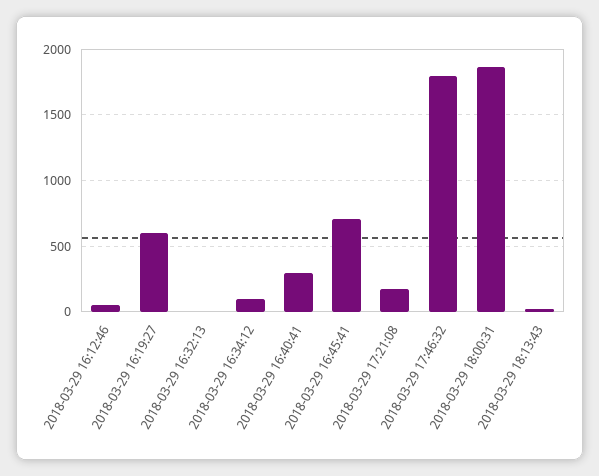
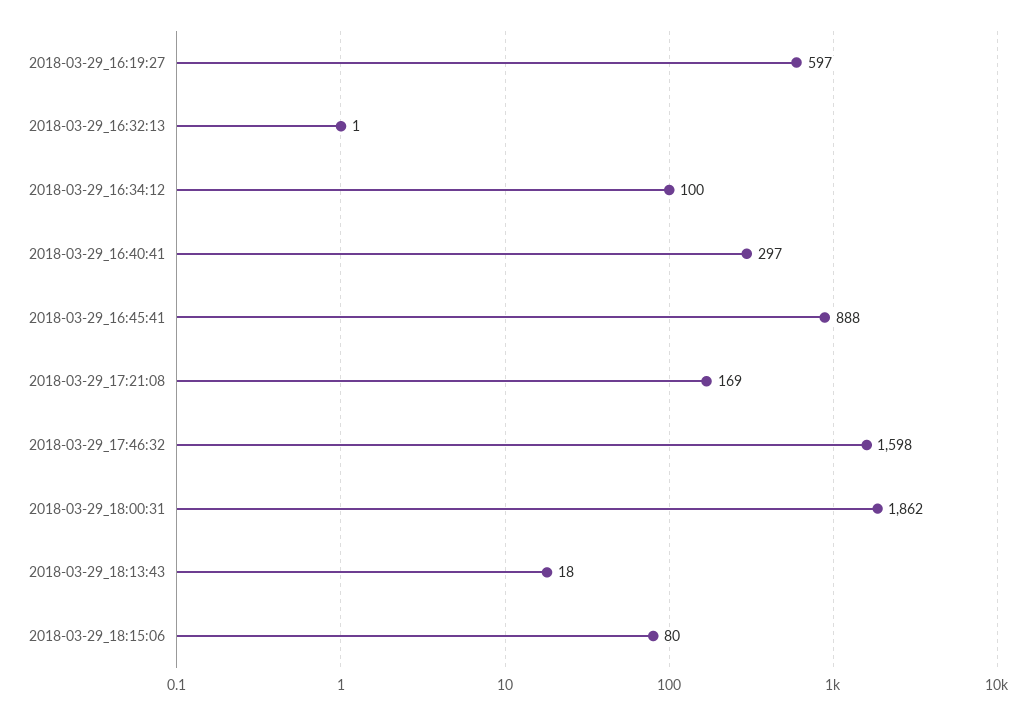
2018-03-29 16:12:46: 50 -> none
2018-03-29 16:45:41: 700 -> 888
2018-03-29 17:46:32: 1800 -> 1598
2018-03-29_18:15:06: none -> 80

